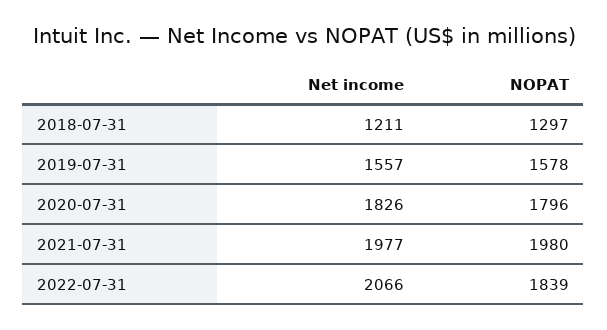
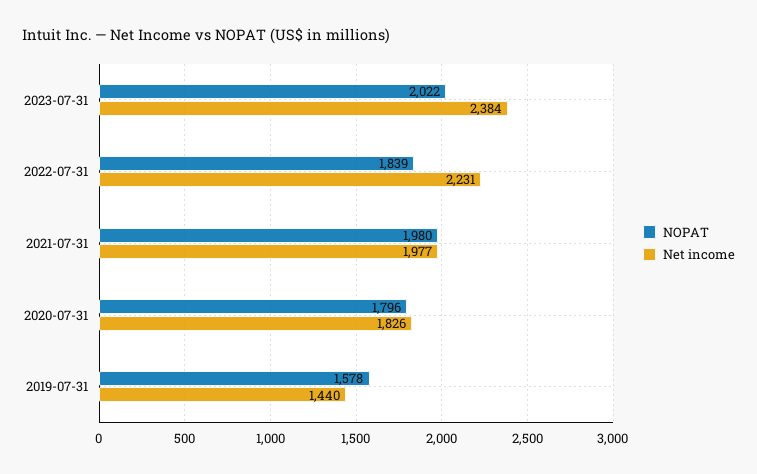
Net income, 2018-07-31: 1211 -> none
NOPAT, 2018-07-31: 1297 -> none
Net income, 2019-07-31: 1557 -> 1440
Net income, 2022-07-31: 2066 -> 2231
NOPAT, 2023-07-31: none -> 2022
Net income, 2023-07-31: none -> 2384

